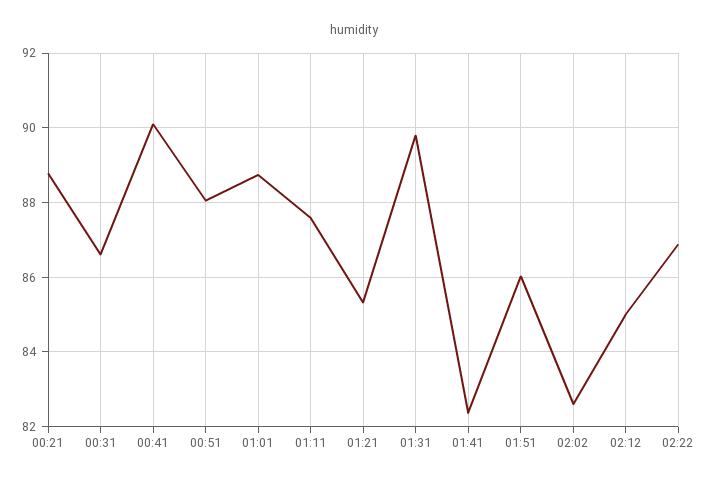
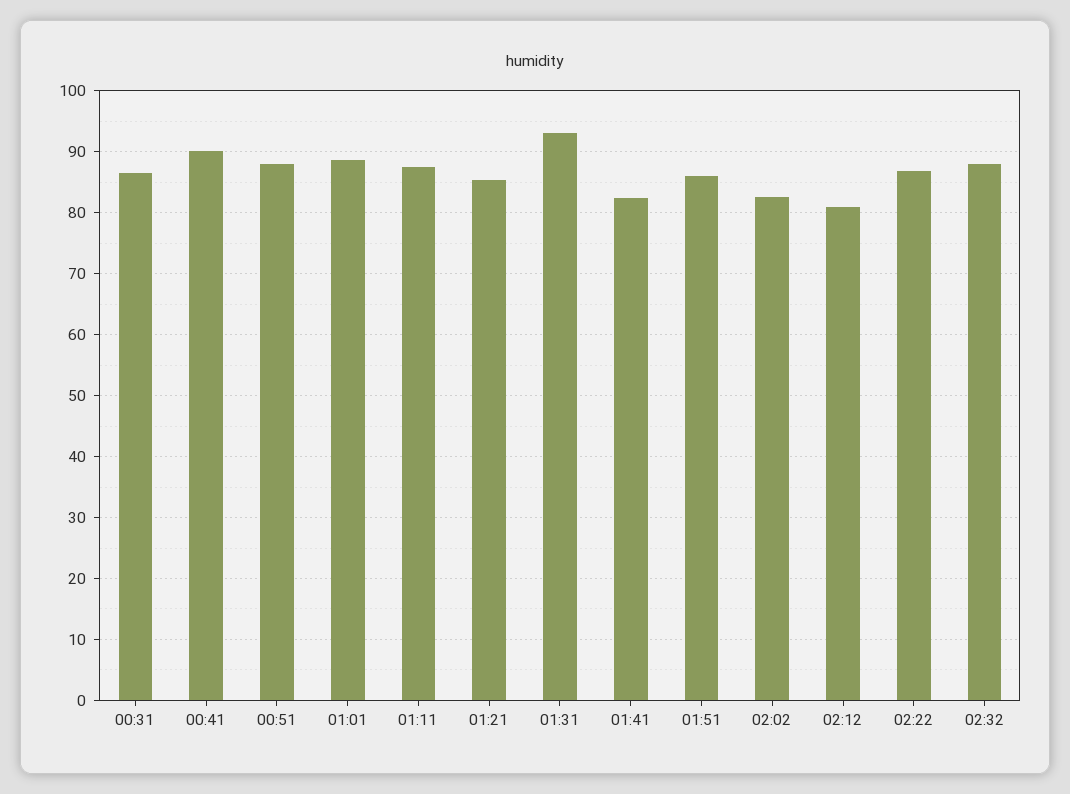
00:21: 88.8 -> none
01:31: 89.8 -> 93
02:12: 85 -> 81
02:32: none -> 88

